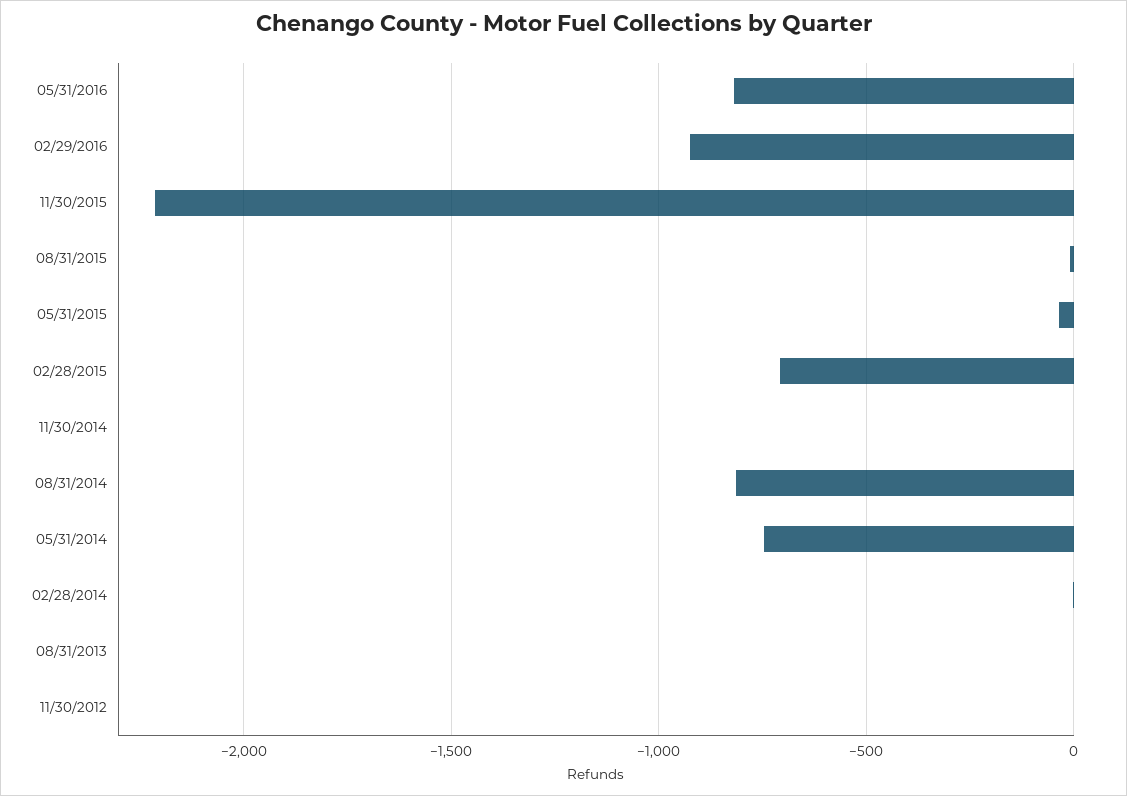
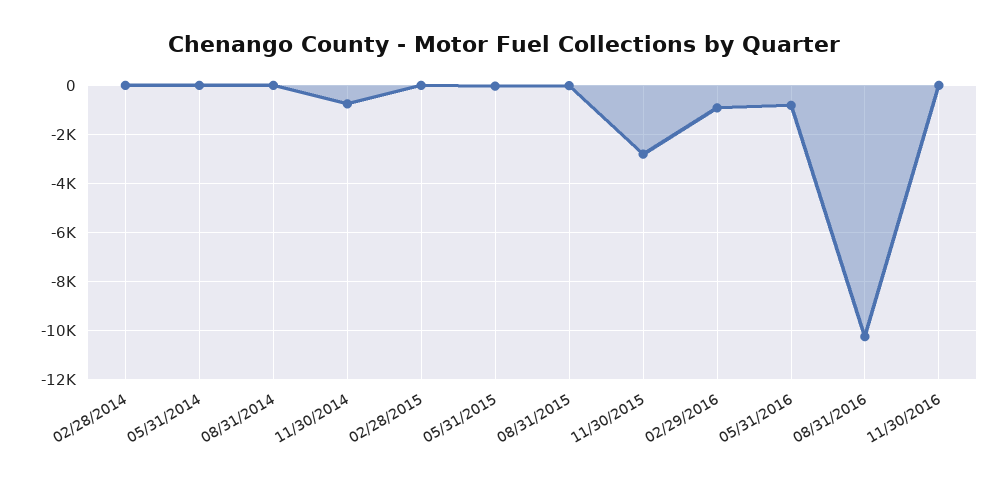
11/30/2015: -2200 -> -2750
02/28/2015: -700 -> 0
11/30/2014: 0 -> -750
08/31/2014: -800 -> 0
05/31/2014: -750 -> 0
08/31/2013: 0 -> none
11/30/2012: 0 -> none
08/31/2016: none -> -10250
11/30/2016: none -> 0

